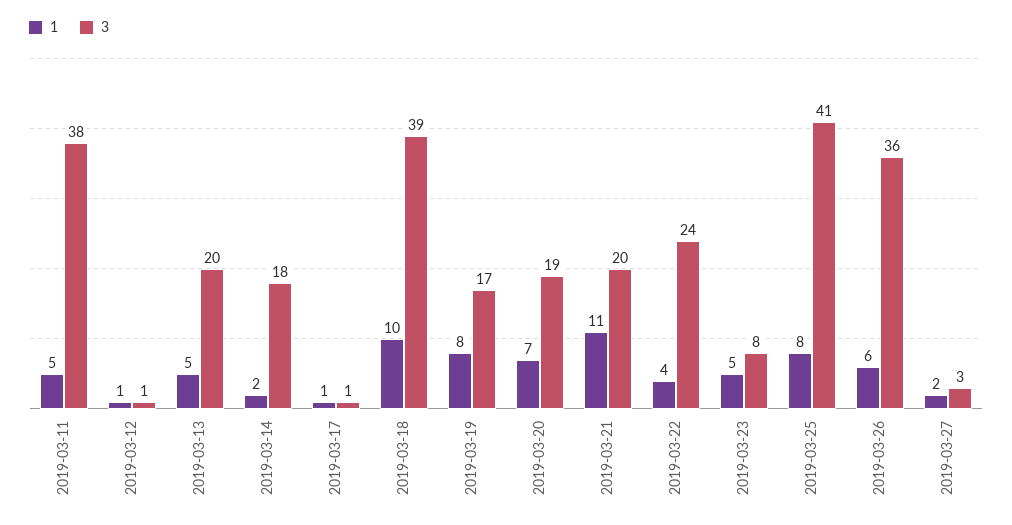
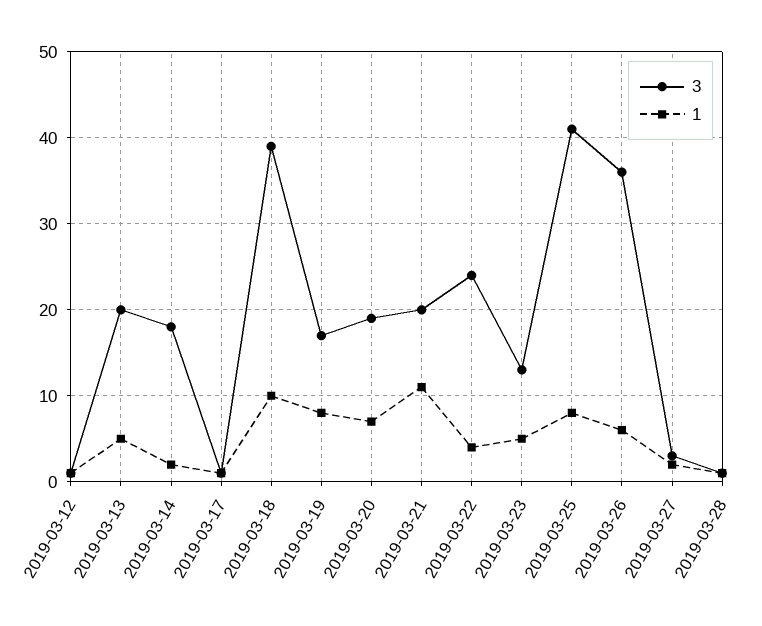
1, 2019-03-11: 5 -> none
3, 2019-03-11: 38 -> none
3, 2019-03-23: 8 -> 13
3, 2019-03-28: none -> 1
1, 2019-03-28: none -> 1

